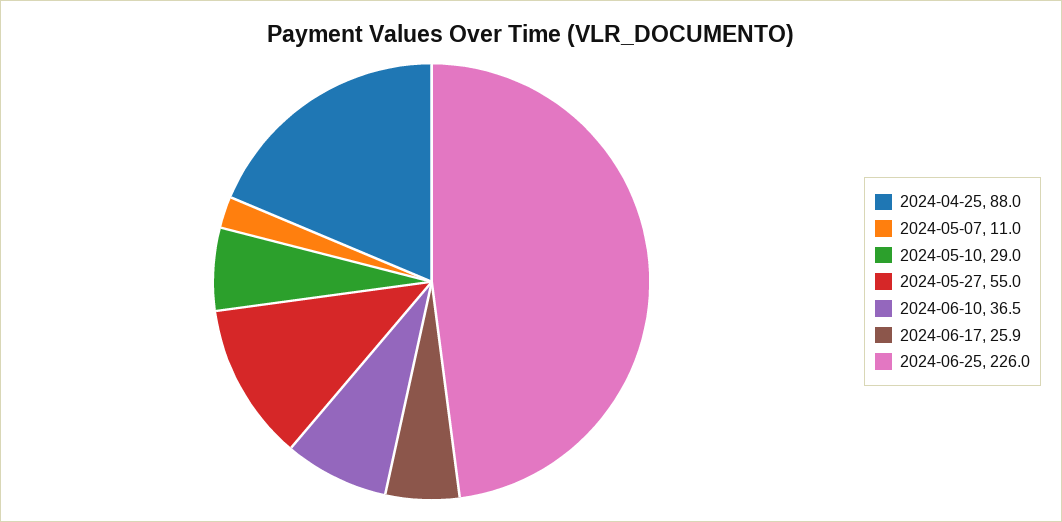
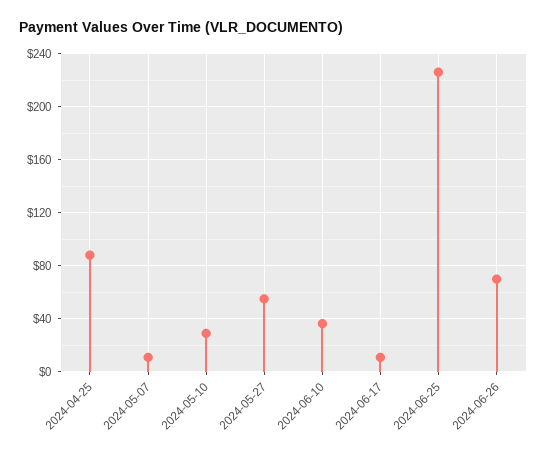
2024-06-17: 25.9 -> 10
2024-06-26: none -> 70

